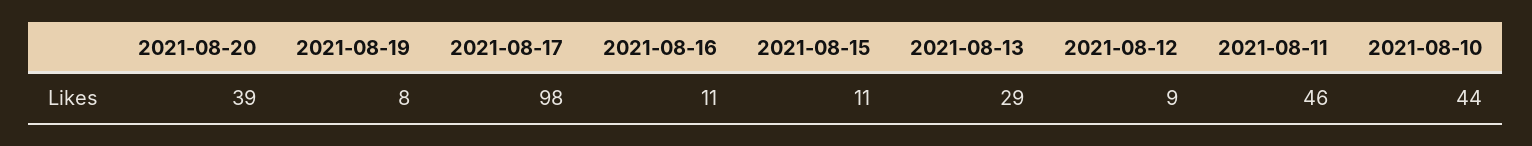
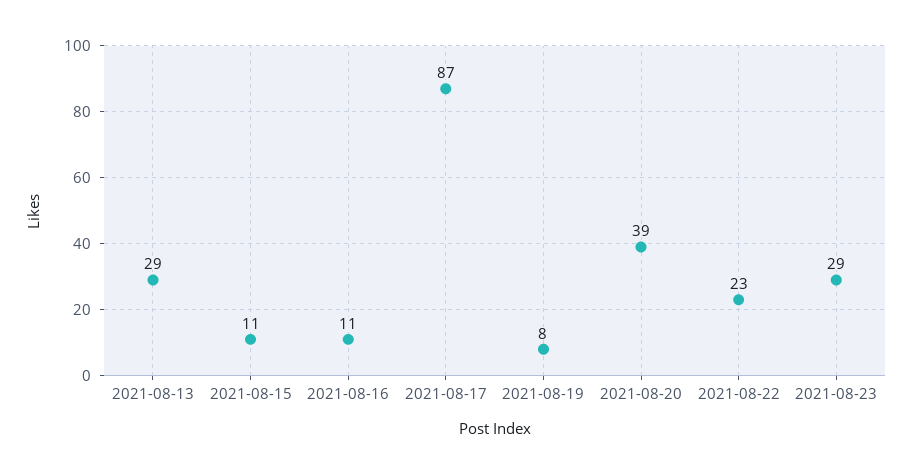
2021-08-17: 98 -> 87
2021-08-12: 9 -> none
2021-08-11: 46 -> none
2021-08-10: 44 -> none
2021-08-22: none -> 23
2021-08-23: none -> 29

